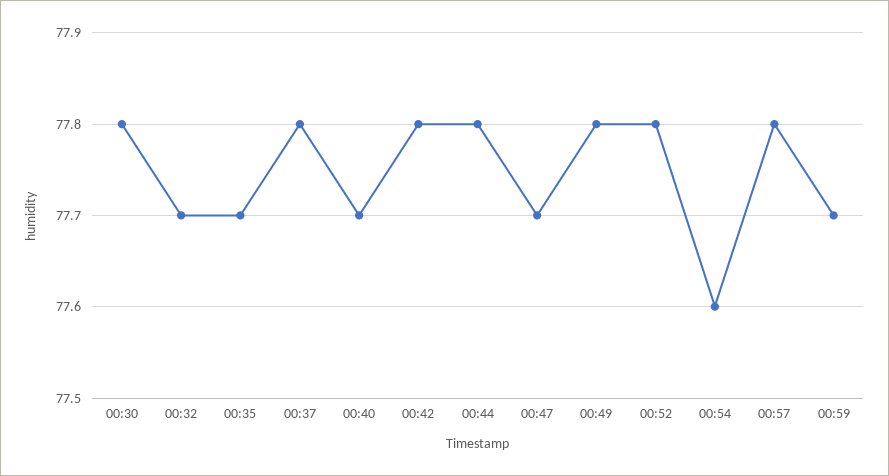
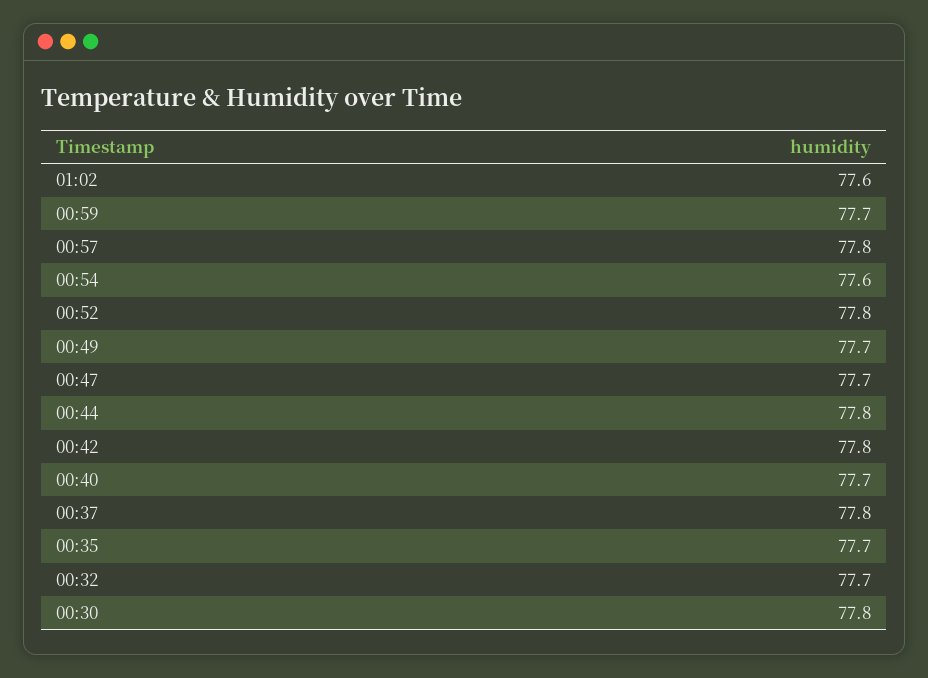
00:49: 77.8 -> 77.7
01:02: none -> 77.6

